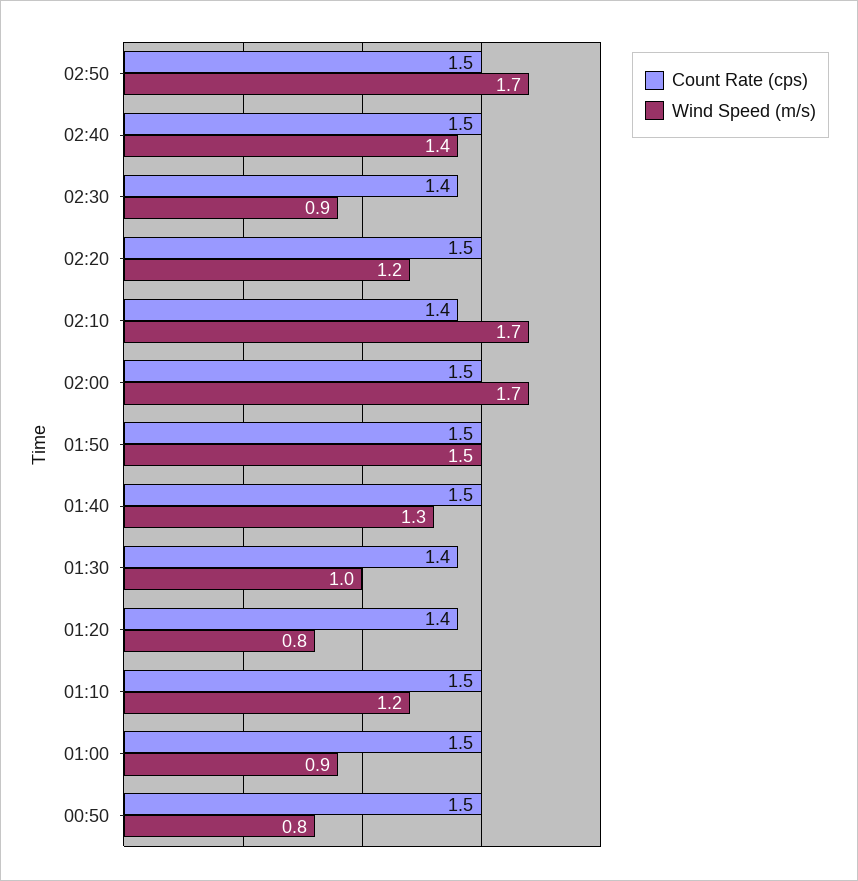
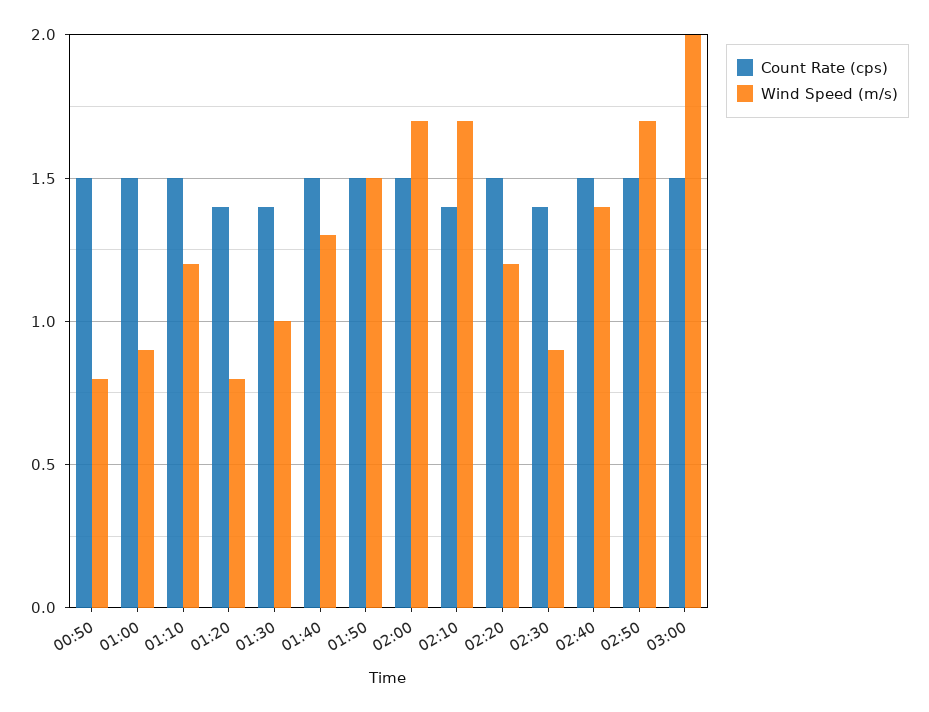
Count Rate (cps), 03:00: none -> 1.5
Wind Speed (m/s), 03:00: none -> 2

